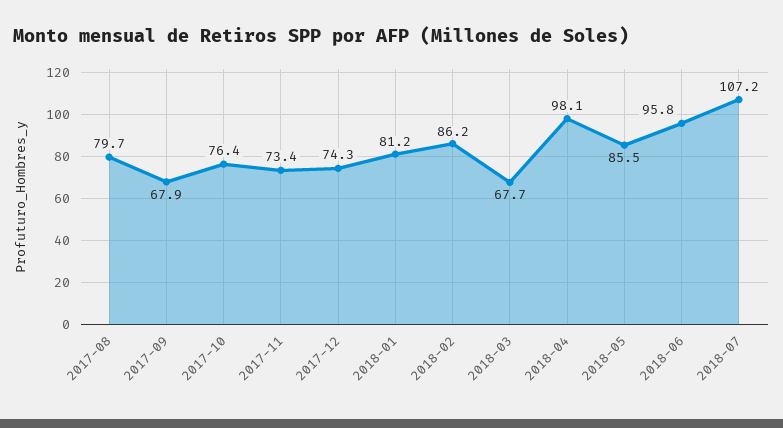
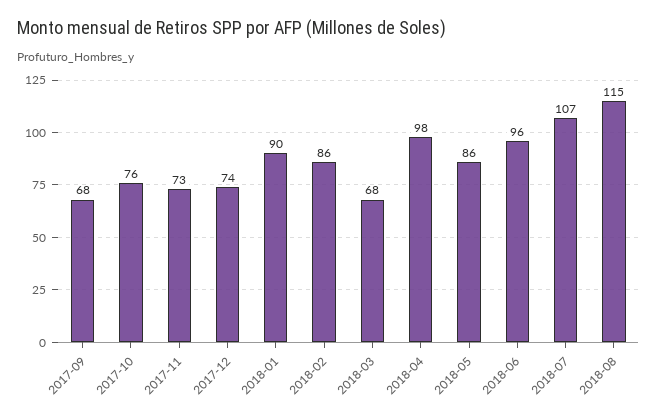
2017-08: 79.7 -> none
2018-01: 81.2 -> 90
2018-08: none -> 115

